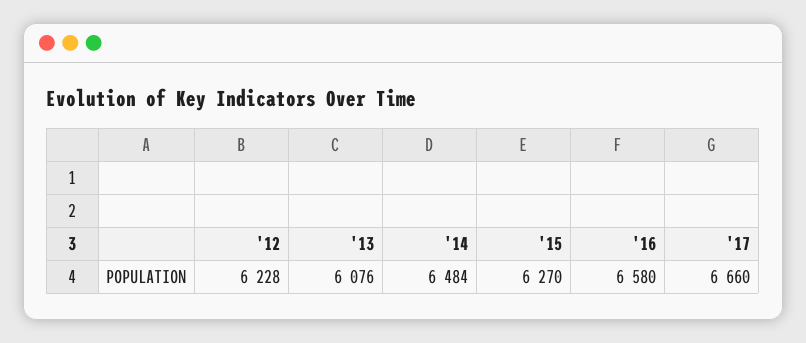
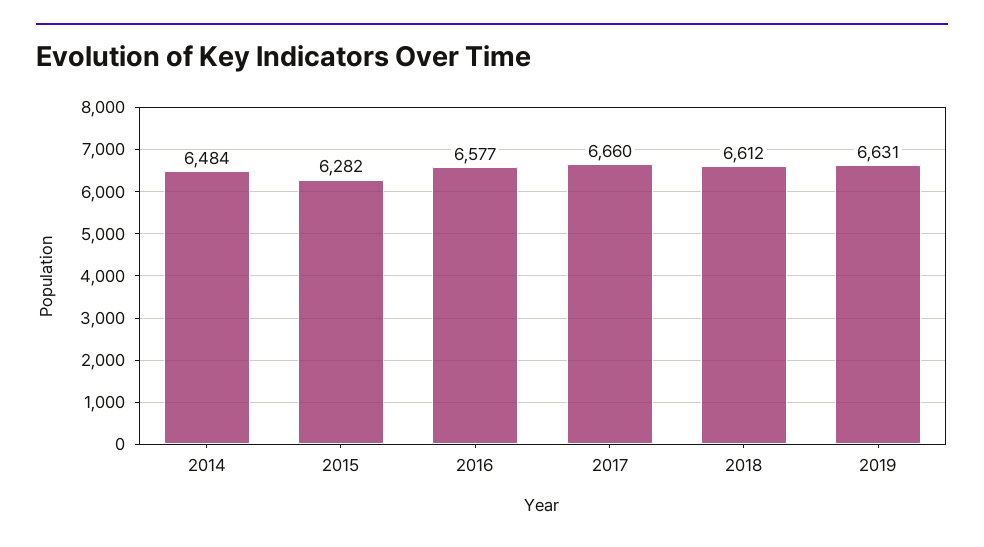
'12: 6228 -> none
'13: 6076 -> none
'15: 6270 -> 6282
'16: 6580 -> 6577
2018: none -> 6612
2019: none -> 6631

